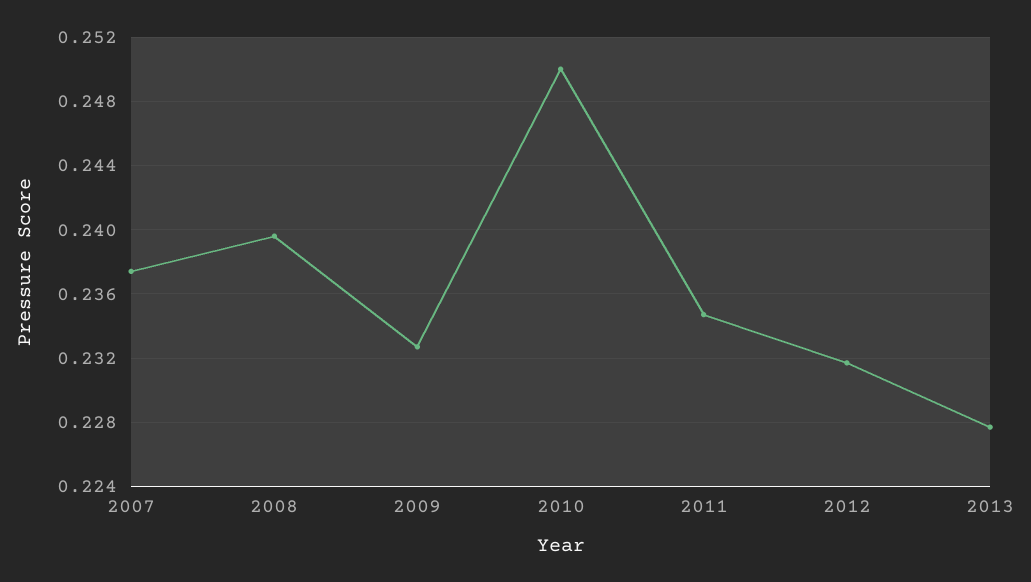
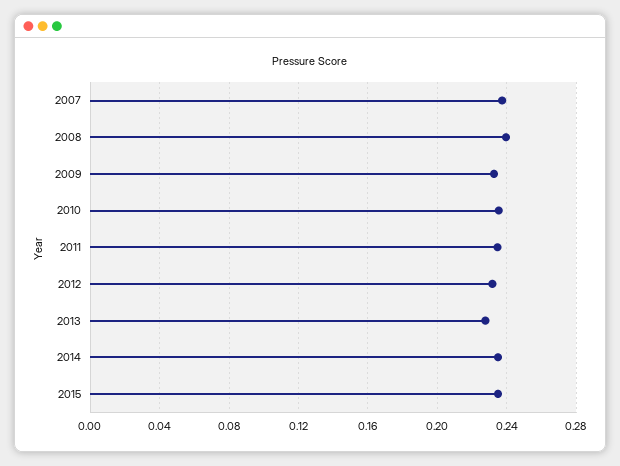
2010: 0.25 -> 0.235
2014: none -> 0.235
2015: none -> 0.235

